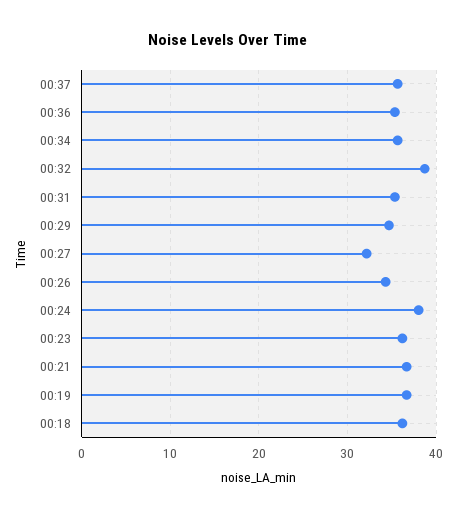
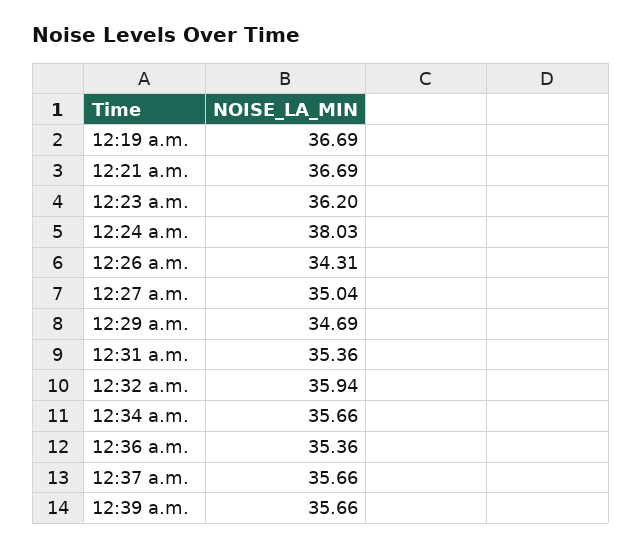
00:32: 39 -> 35.94
00:27: 32 -> 35.04
00:18: 36 -> none
12:39 a.m.: none -> 35.66

